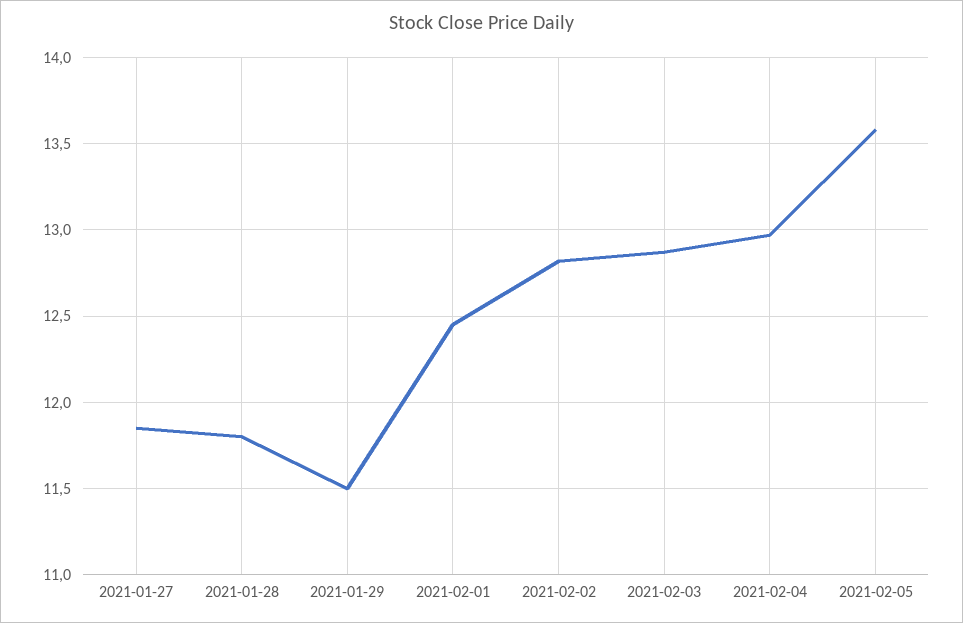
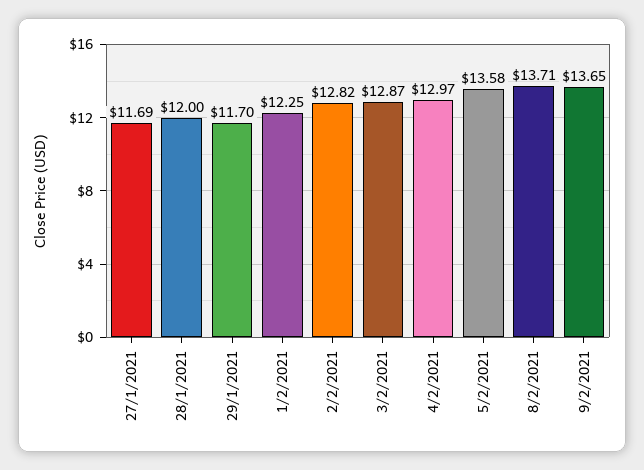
2021-01-27: 11.85 -> 11.69
2021-01-28: 11.8 -> 12
2021-01-29: 11.5 -> 11.7
2021-02-01: 12.45 -> 12.25
8/2/2021: none -> 13.71
9/2/2021: none -> 13.65

